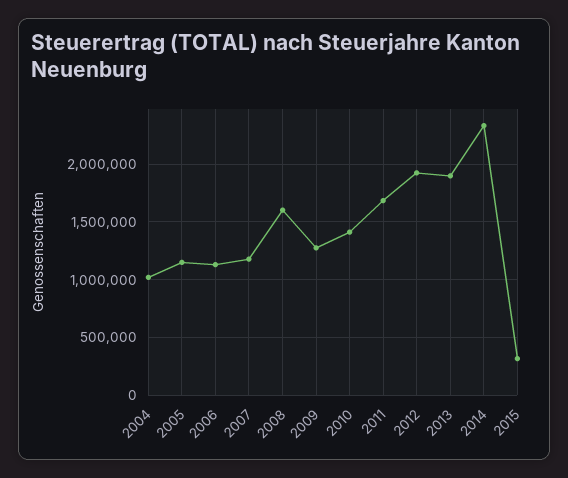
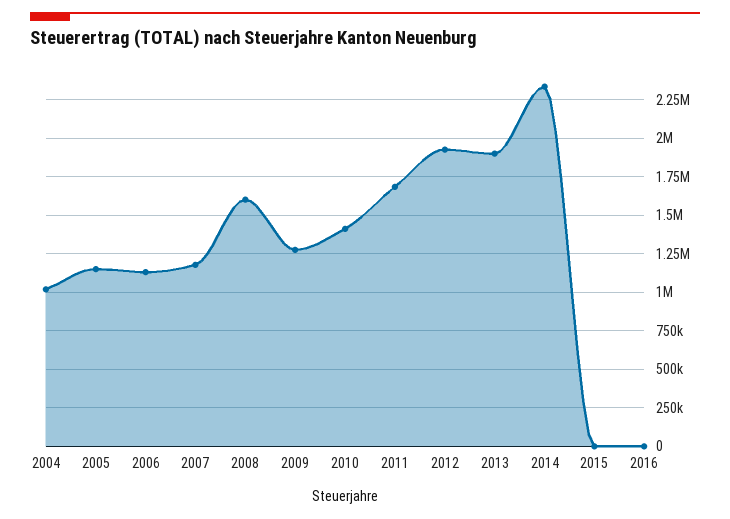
2015: 300000 -> 0
2016: none -> 0

